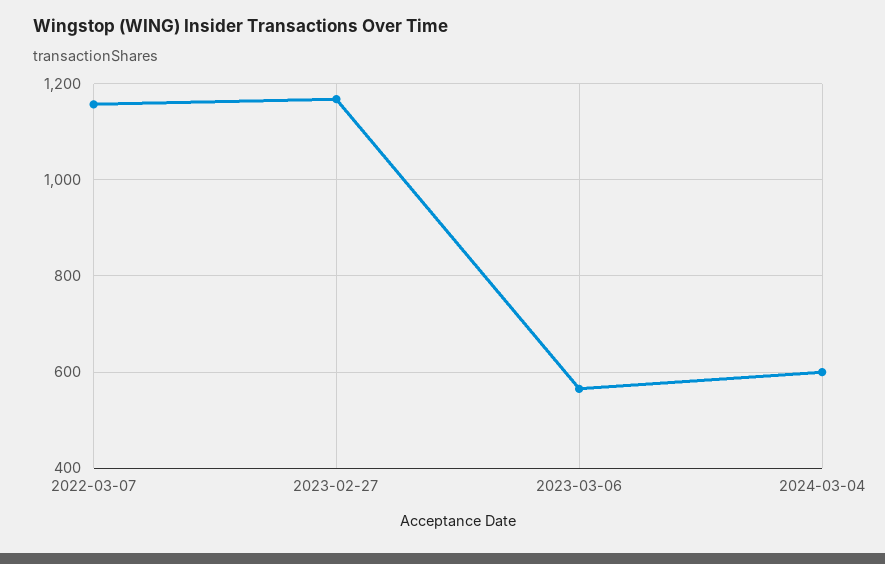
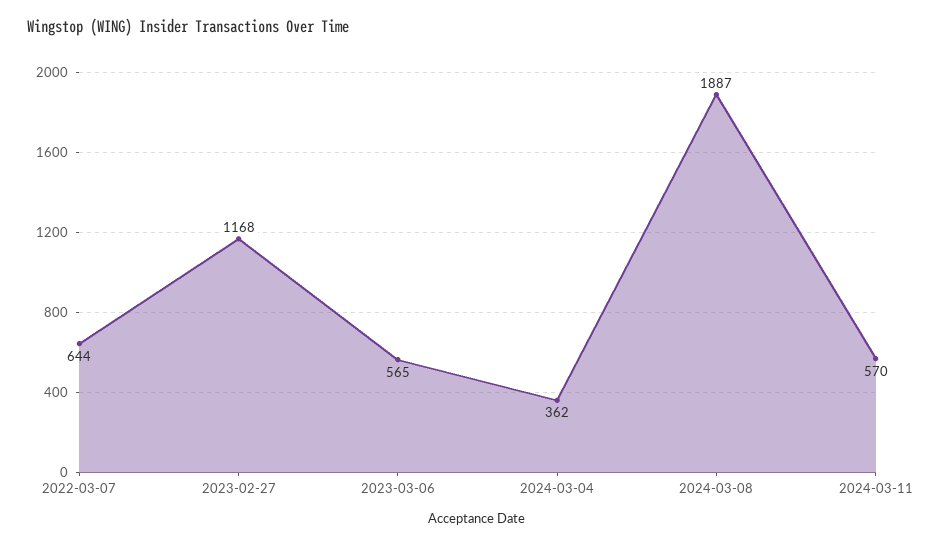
2022-03-07: 1160 -> 644
2024-03-04: 600 -> 362
2024-03-08: none -> 1887
2024-03-11: none -> 570

